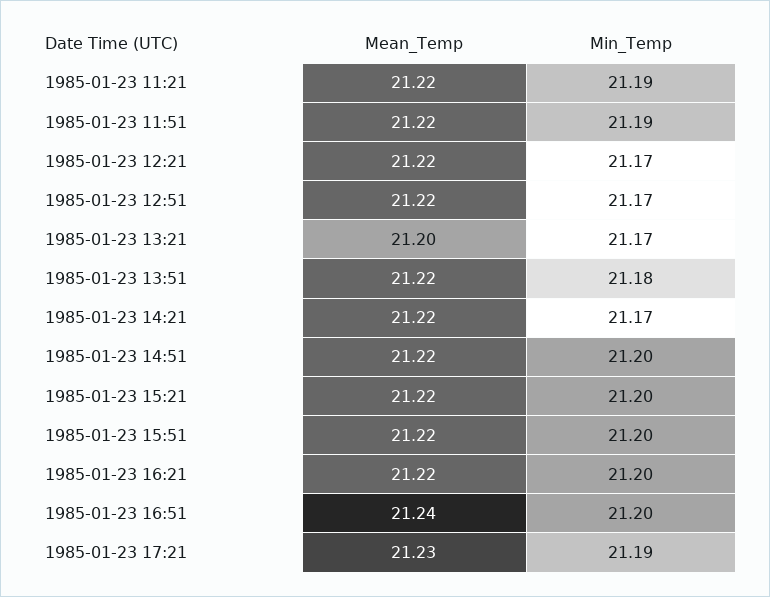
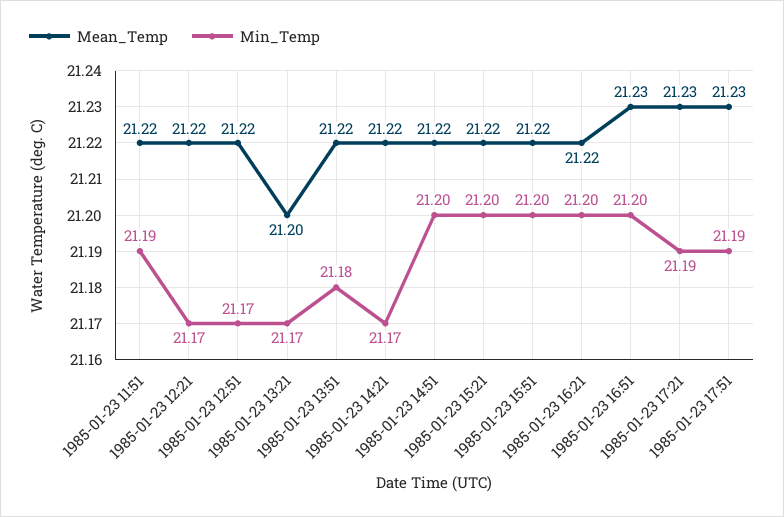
Mean_Temp, 1985-01-23 11:21: 21.22 -> none
Min_Temp, 1985-01-23 11:21: 21.19 -> none
Mean_Temp, 1985-01-23 16:51: 21.24 -> 21.23
Mean_Temp, 1985-01-23 17:51: none -> 21.23
Min_Temp, 1985-01-23 17:51: none -> 21.19

